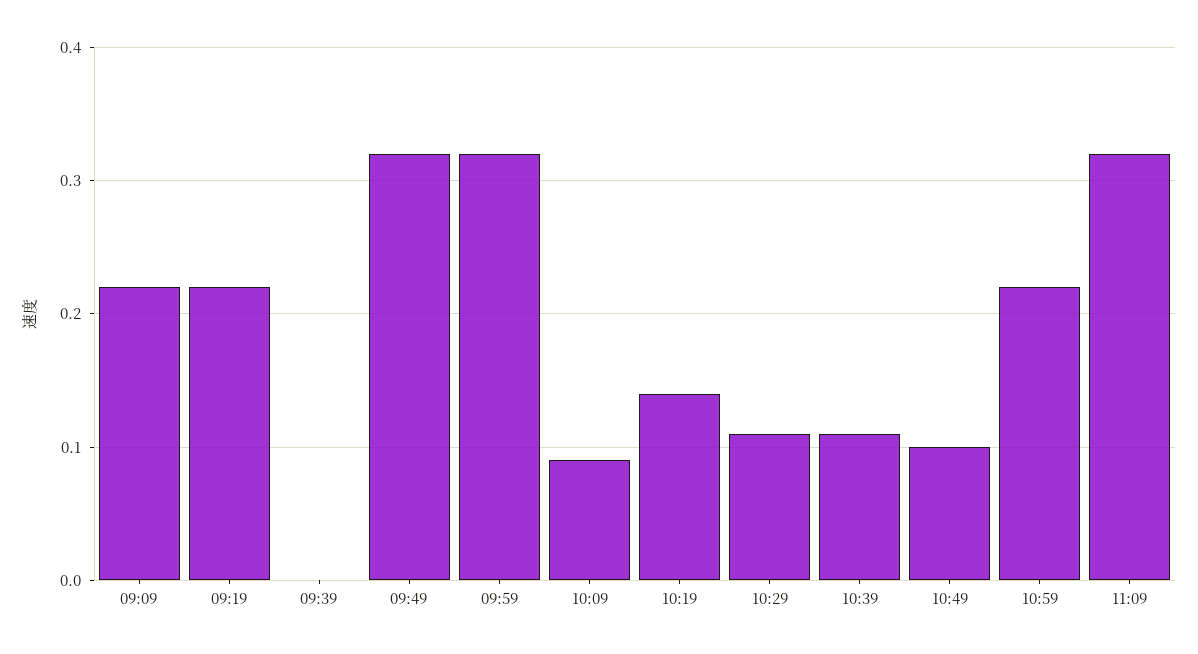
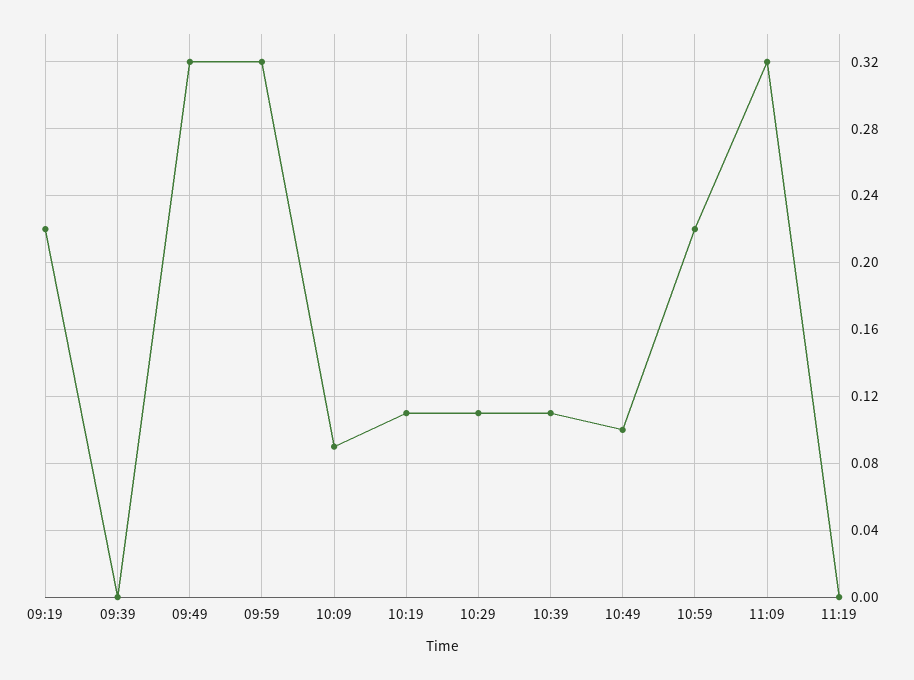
09:09: 0.22 -> none
10:19: 0.14 -> 0.11
11:19: none -> 0

